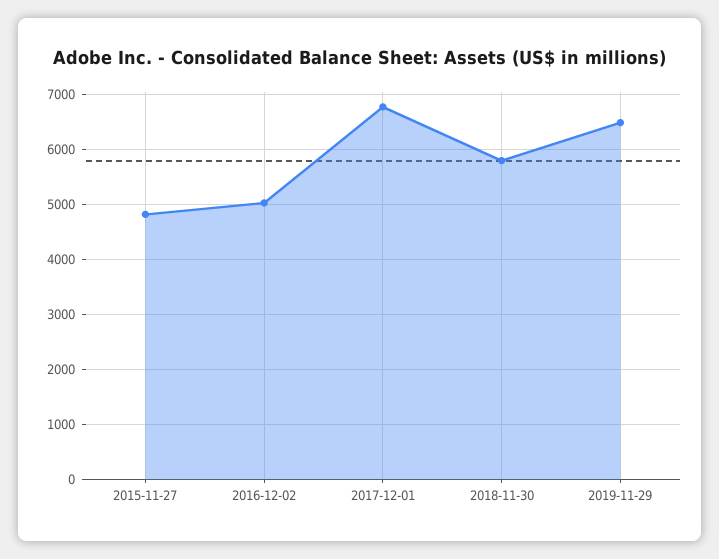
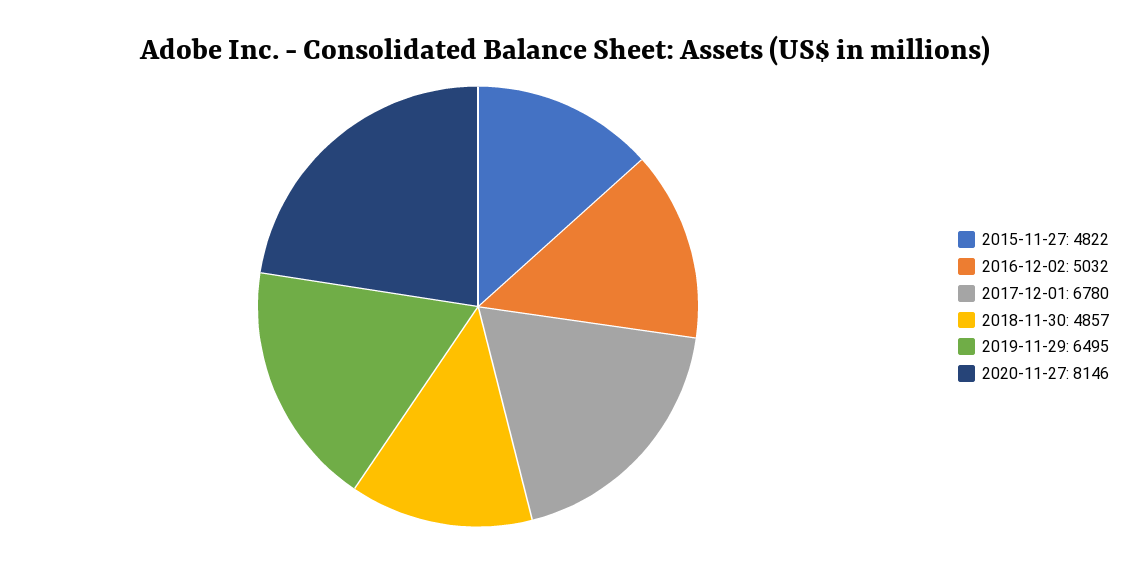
2018-11-30: 5800 -> 4857
2020-11-27: none -> 8146

